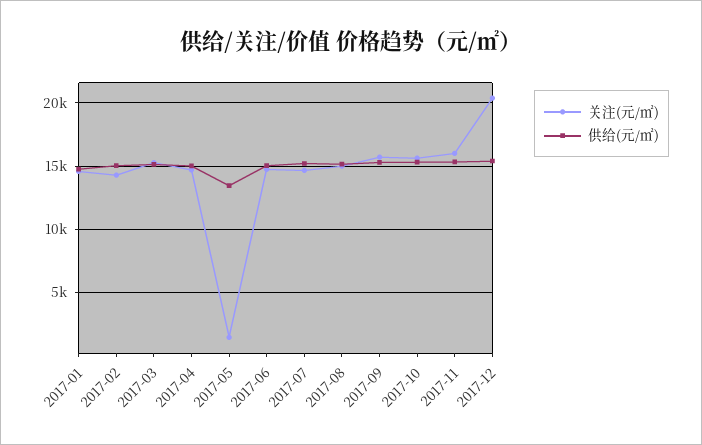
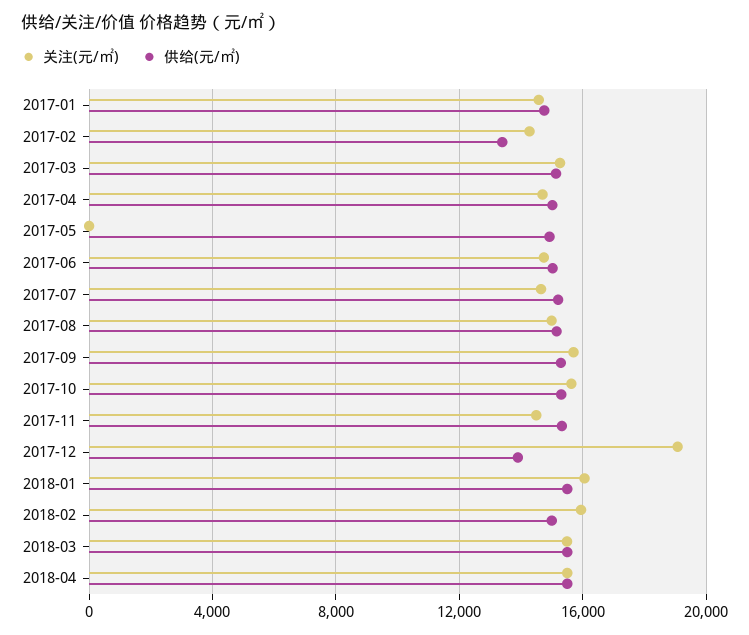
供给(元/㎡), 2017-02: 15000 -> 13500
关注(元/㎡), 2017-05: 1500 -> 0
供给(元/㎡), 2017-05: 13500 -> 15000
关注(元/㎡), 2017-11: 16000 -> 14500
关注(元/㎡), 2017-12: 20500 -> 19000
供给(元/㎡), 2017-12: 15500 -> 14000
关注(元/㎡), 2018-01: none -> 16000
供给(元/㎡), 2018-01: none -> 15500
关注(元/㎡), 2018-02: none -> 16000
供给(元/㎡), 2018-02: none -> 15000
关注(元/㎡), 2018-03: none -> 15500
供给(元/㎡), 2018-03: none -> 15500
关注(元/㎡), 2018-04: none -> 15500
供给(元/㎡), 2018-04: none -> 15500

